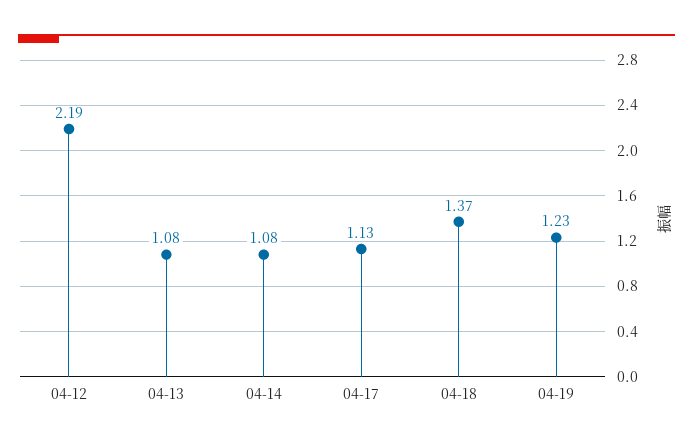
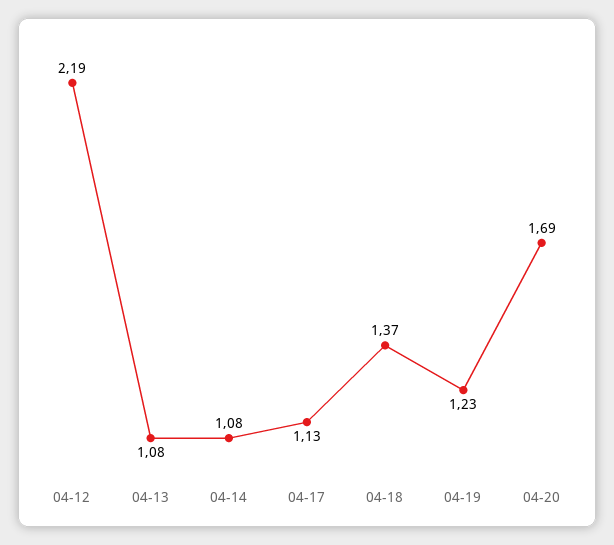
04-20: none -> 1.69

